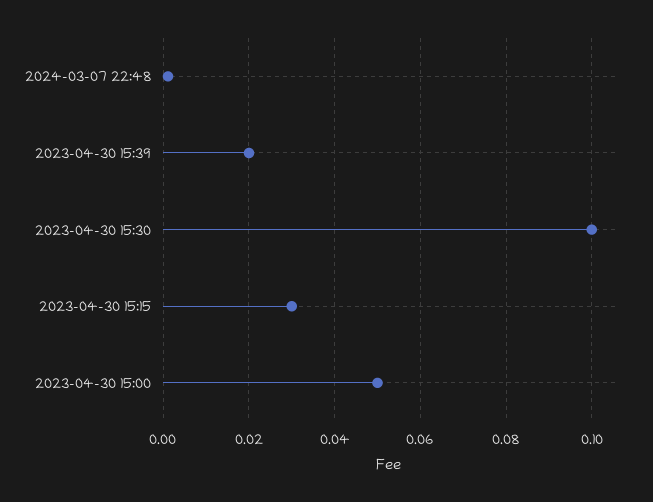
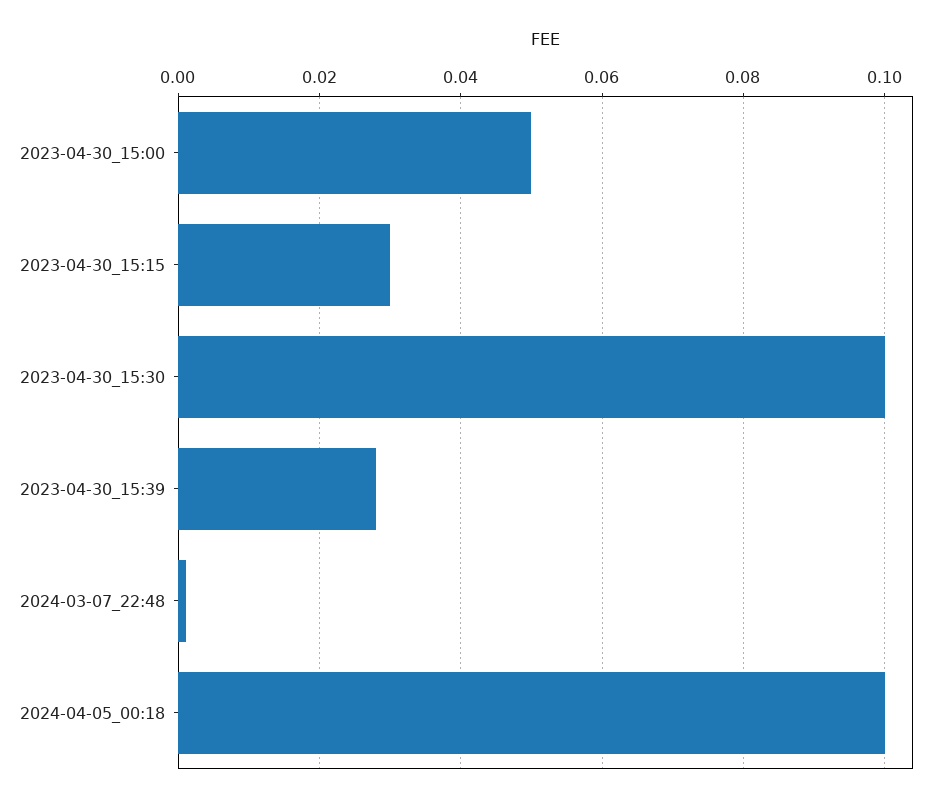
2023-04-30 15:39: 0.02 -> 0.028
2024-04-05_00:18: none -> 0.1

